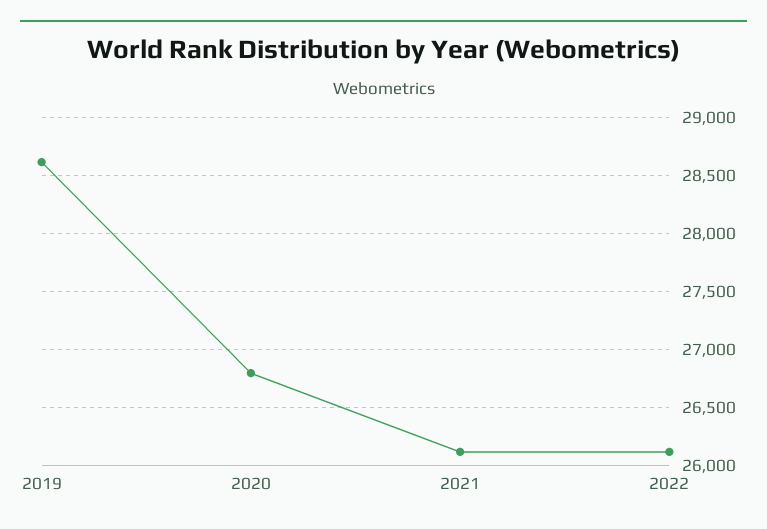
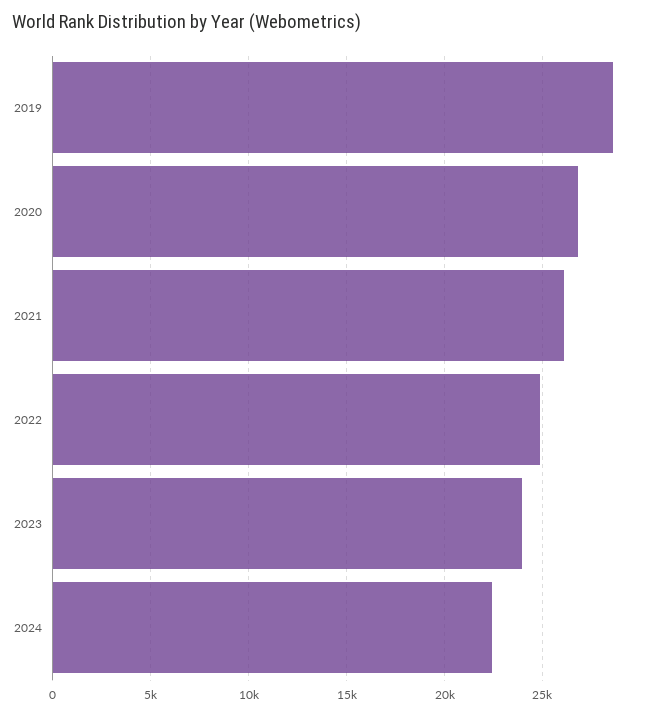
2022: 26100 -> 25000
2023: none -> 24000
2024: none -> 22500

